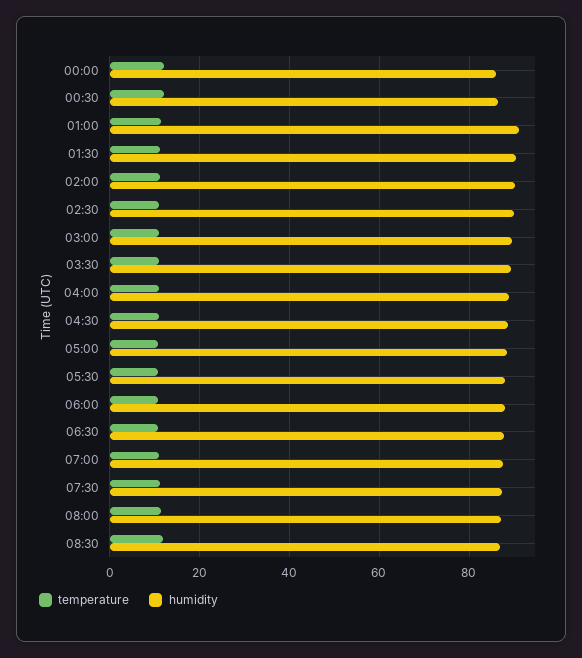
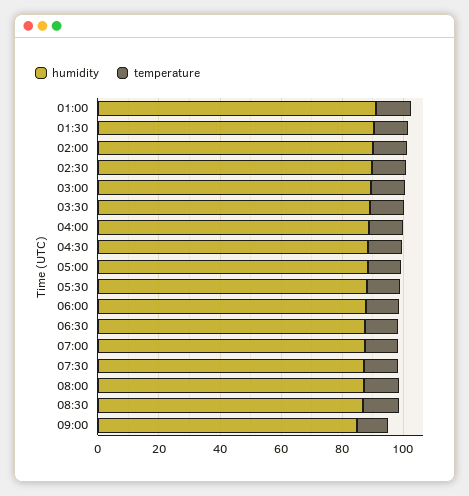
temperature, 00:00: 12 -> none
humidity, 00:00: 86 -> none
temperature, 00:30: 12 -> none
humidity, 00:30: 86 -> none
humidity, 09:00: none -> 85
temperature, 09:00: none -> 10

